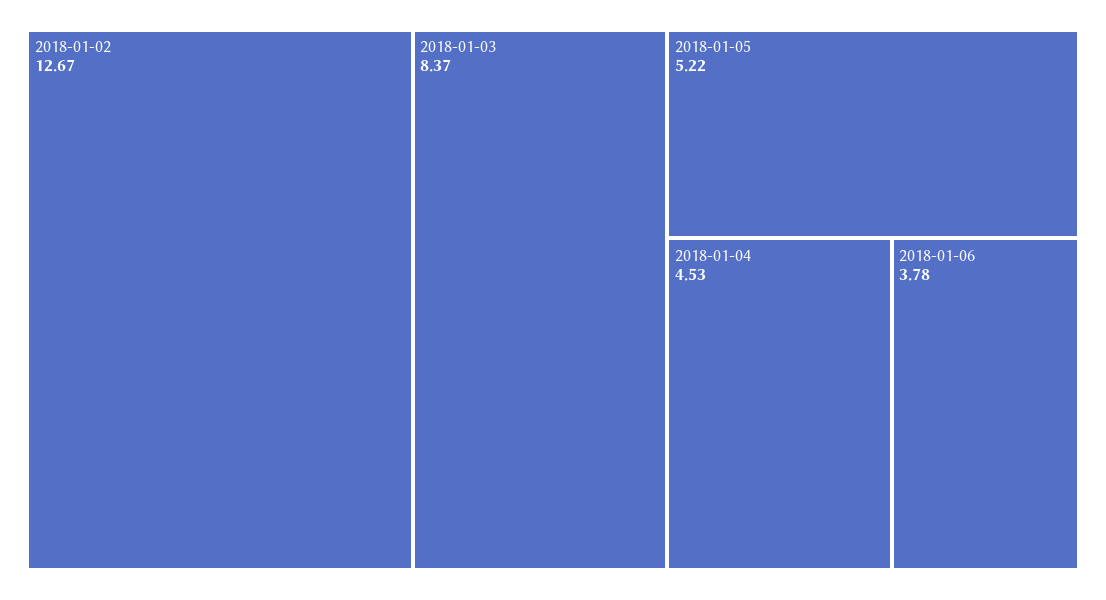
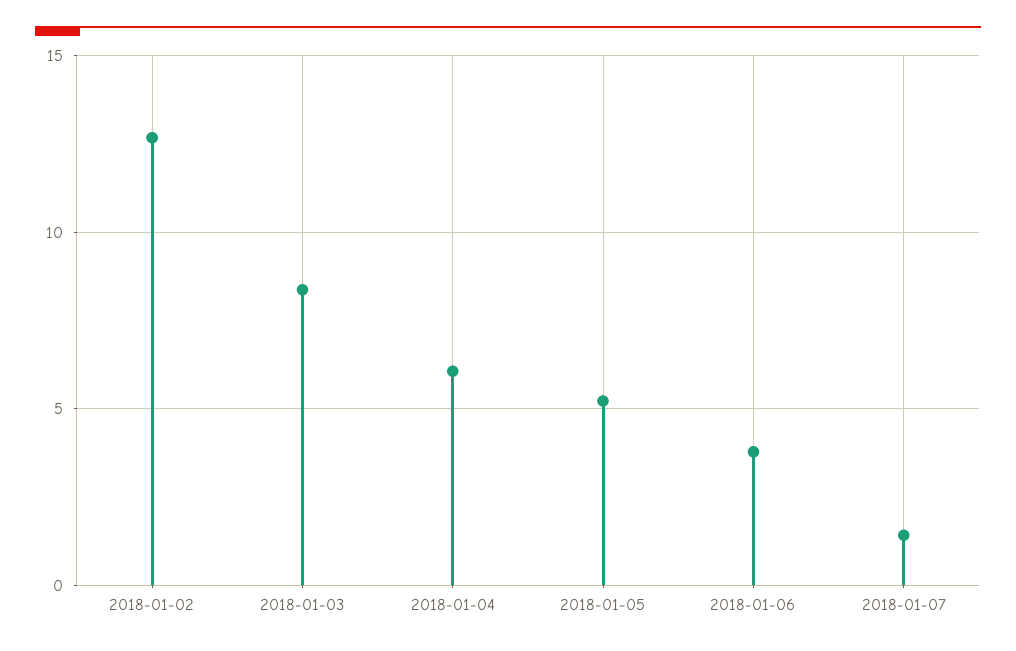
2018-01-04: 4.53 -> 6
2018-01-07: none -> 1.5

